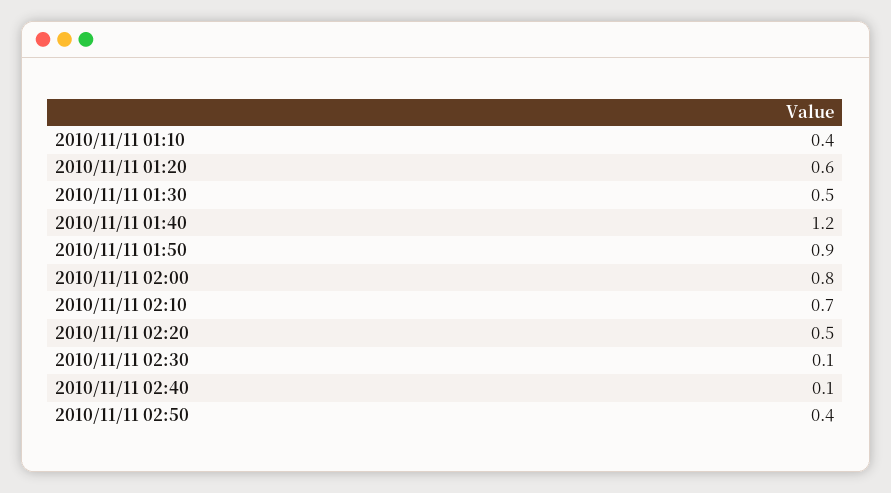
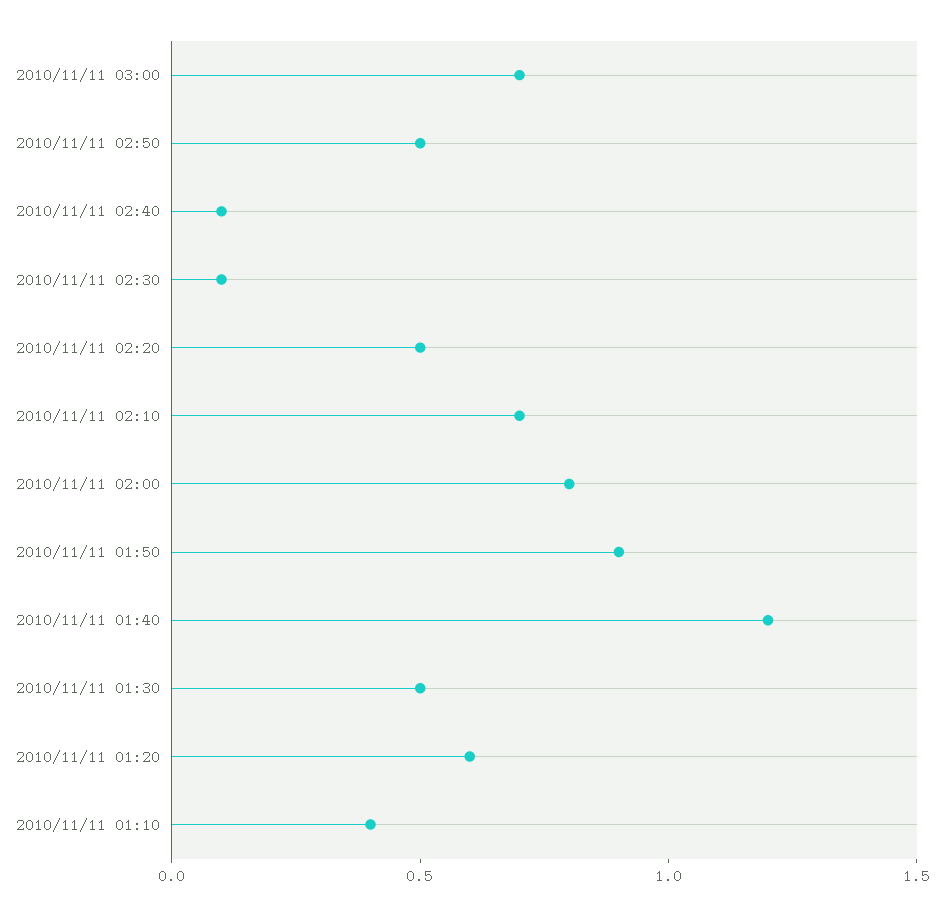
2010/11/11 02:50: 0.4 -> 0.5
2010/11/11 03:00: none -> 0.7

